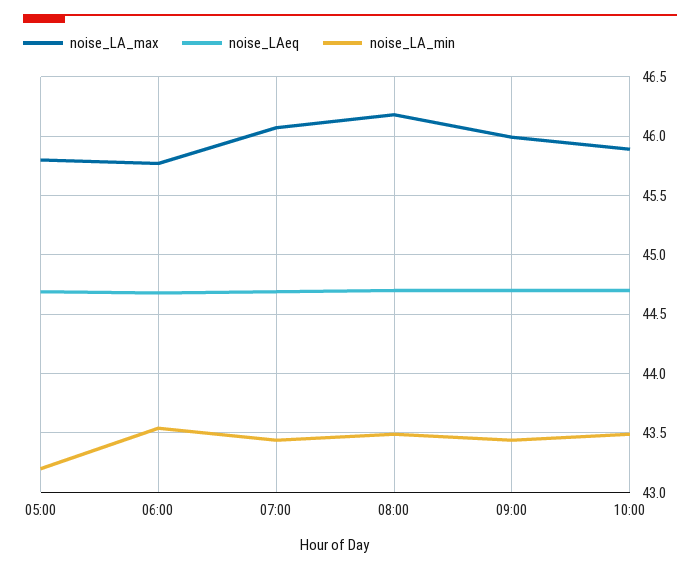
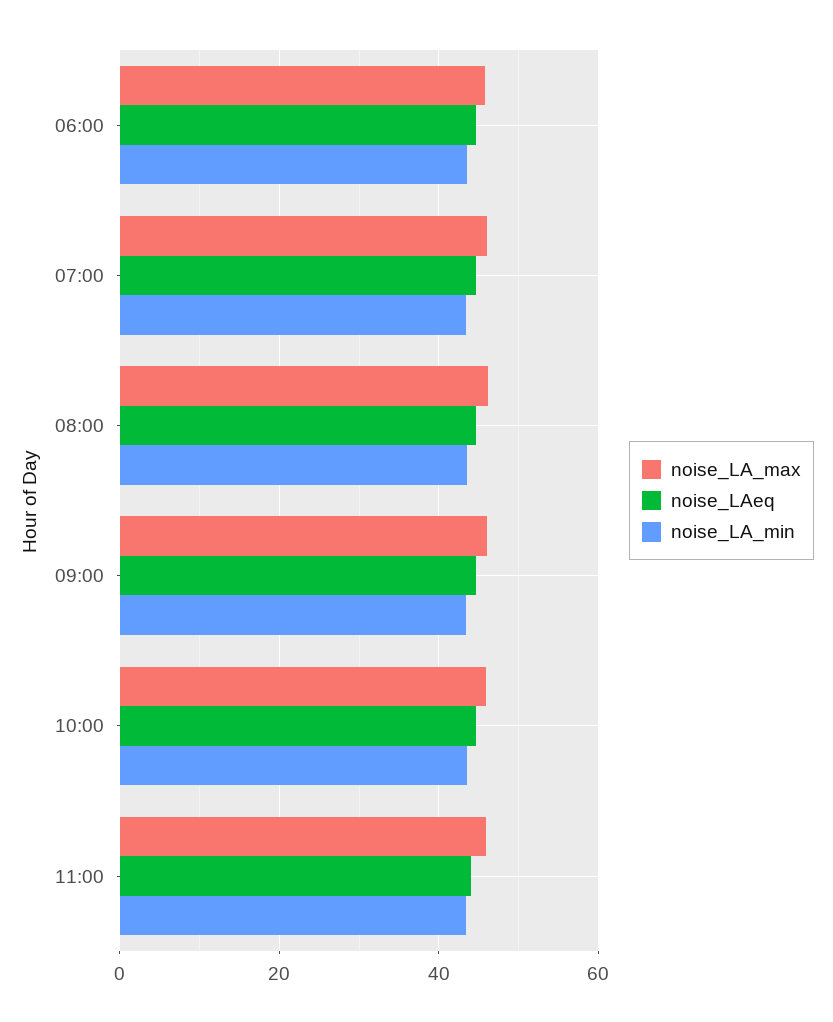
noise_LA_max, 05:00: 45.8 -> none
noise_LAeq, 05:00: 44.7 -> none
noise_LA_min, 05:00: 43.2 -> none
noise_LA_max, 11:00: none -> 46
noise_LAeq, 11:00: none -> 44
noise_LA_min, 11:00: none -> 44

